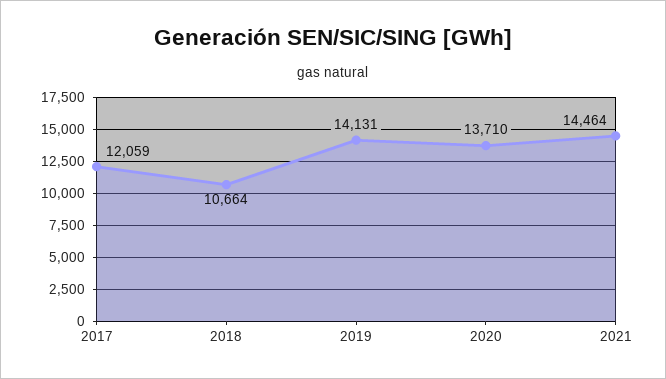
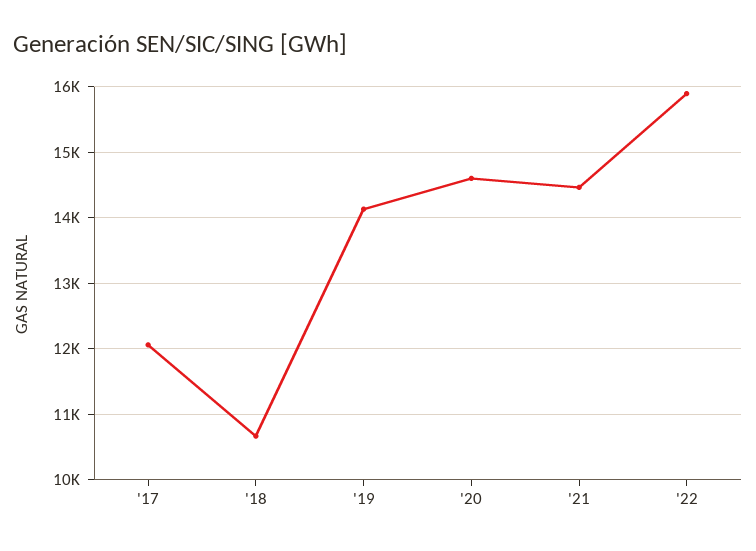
2020: 13710 -> 14600
'22: none -> 15900

